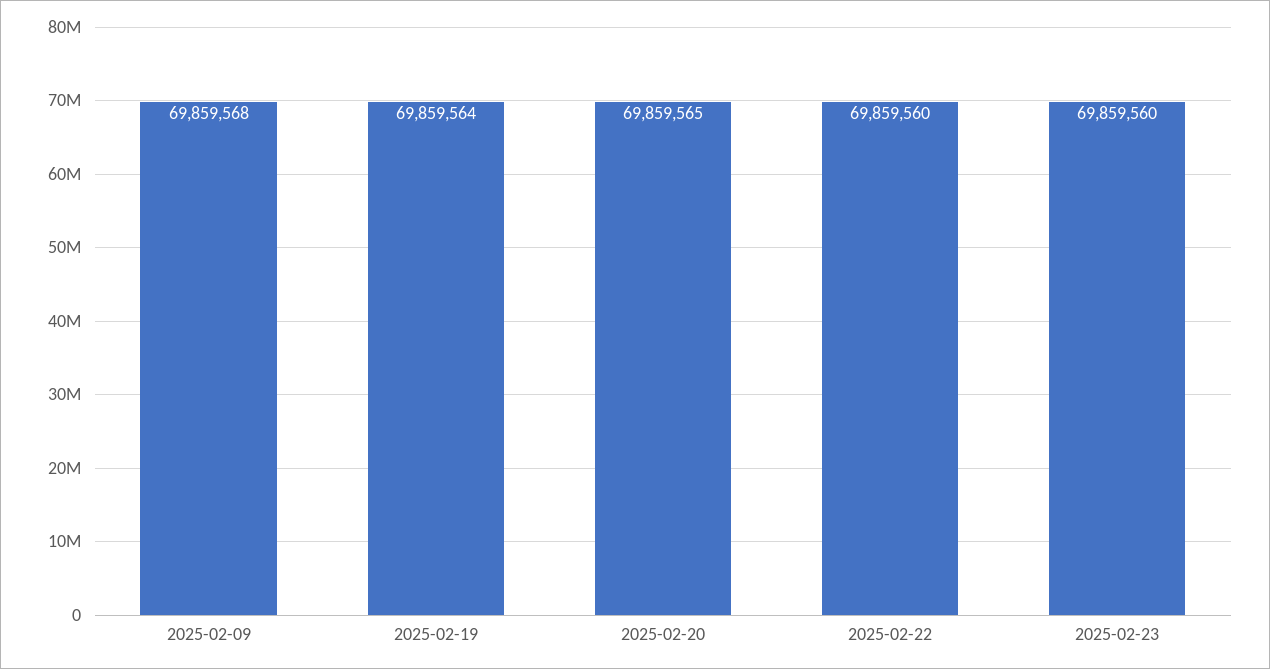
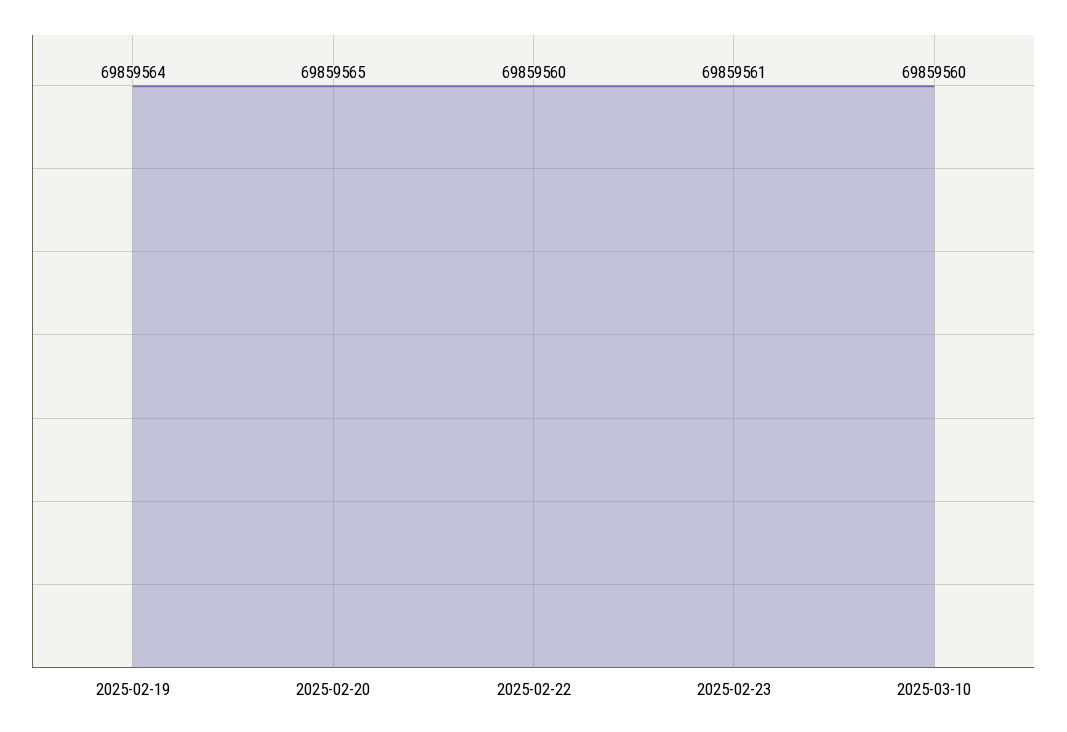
2025-02-09: 69859568 -> none
2025-02-23: 69859560 -> 69859561
2025-03-10: none -> 69859560

